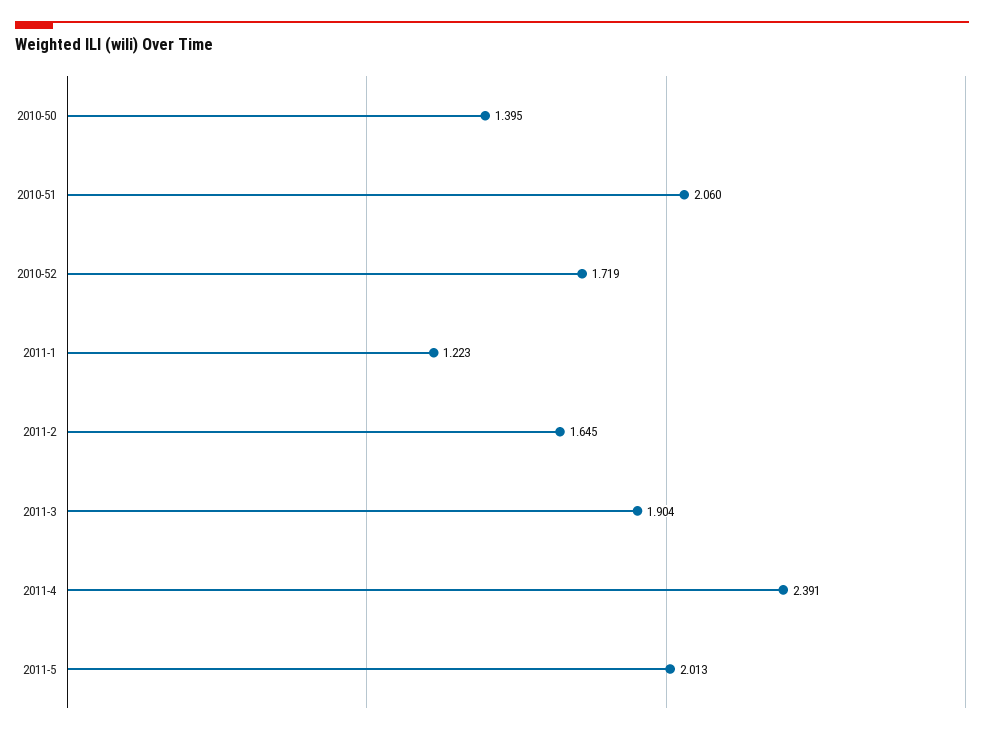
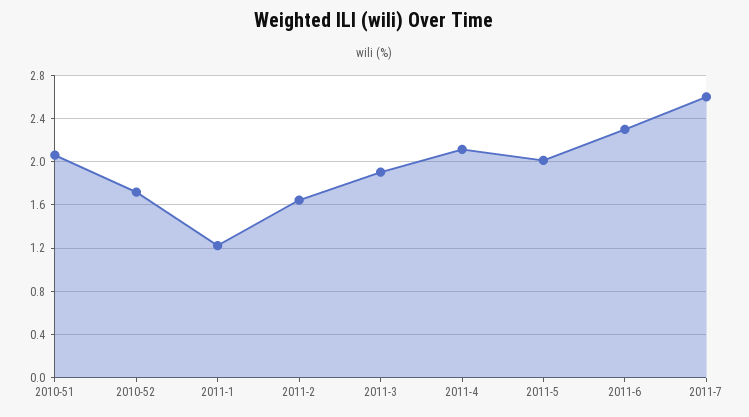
2010-50: 1.395 -> none
2011-4: 2.391 -> 2.1
2011-6: none -> 2.3
2011-7: none -> 2.6

